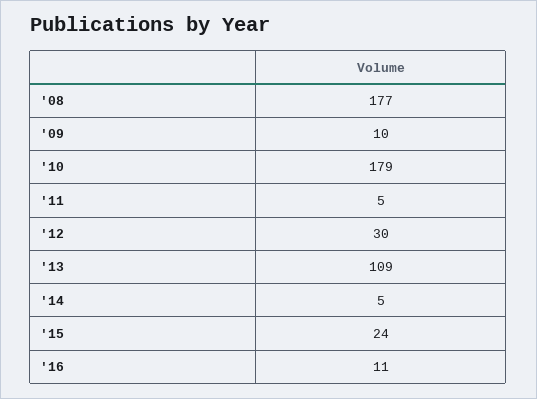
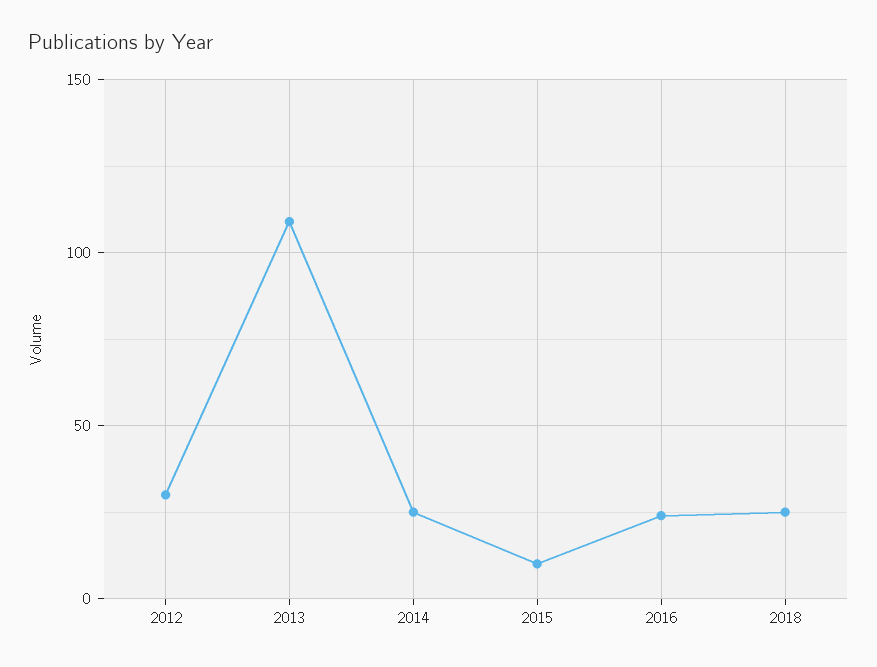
'08: 177 -> none
'09: 10 -> none
'10: 179 -> none
'11: 5 -> none
'14: 5 -> 25
'15: 24 -> 10
'16: 11 -> 25
2018: none -> 25

